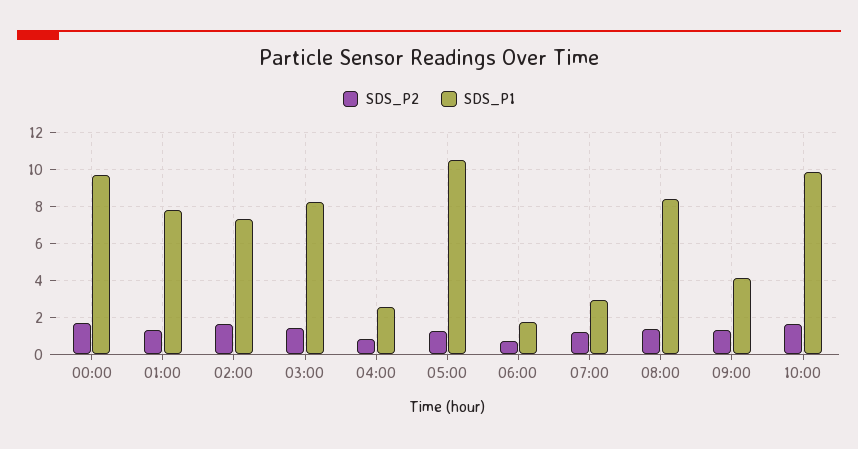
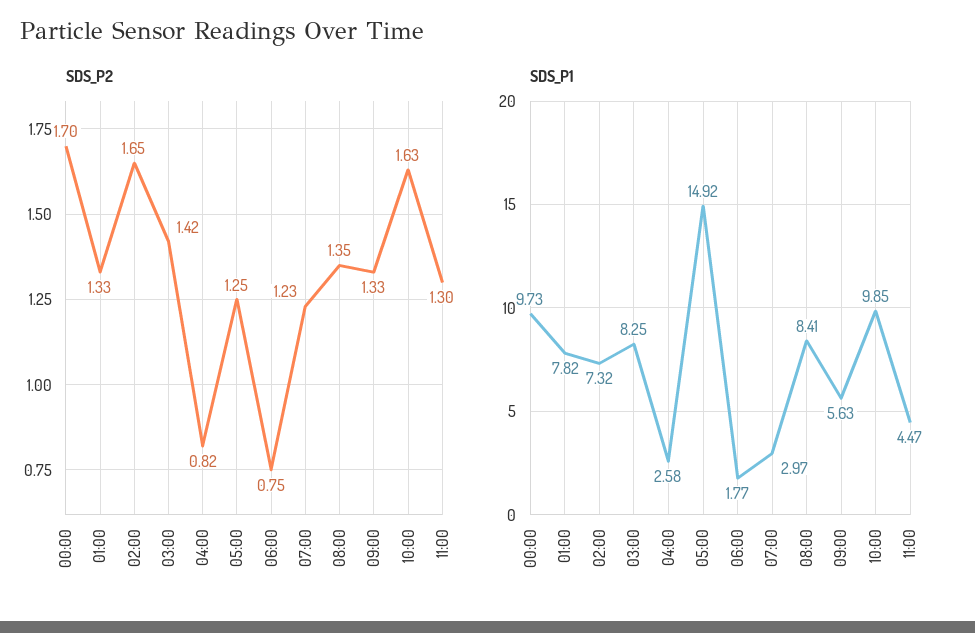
SDS_P1, 05:00: 10.5 -> 14.92
SDS_P1, 09:00: 4 -> 5.63
SDS_P2, 11:00: none -> 1.3
SDS_P1, 11:00: none -> 4.47

